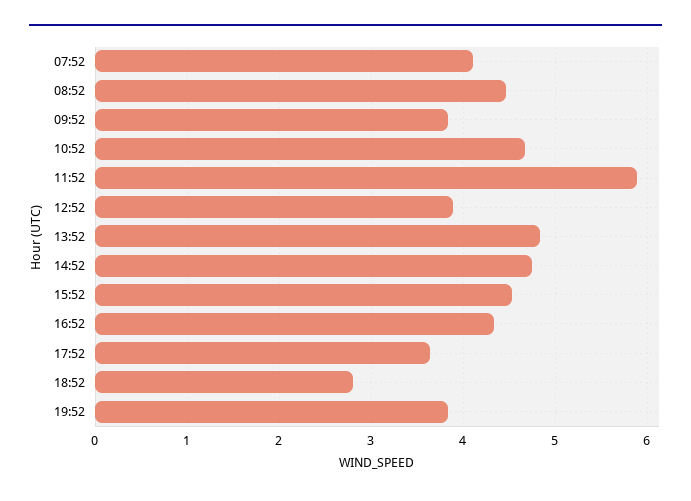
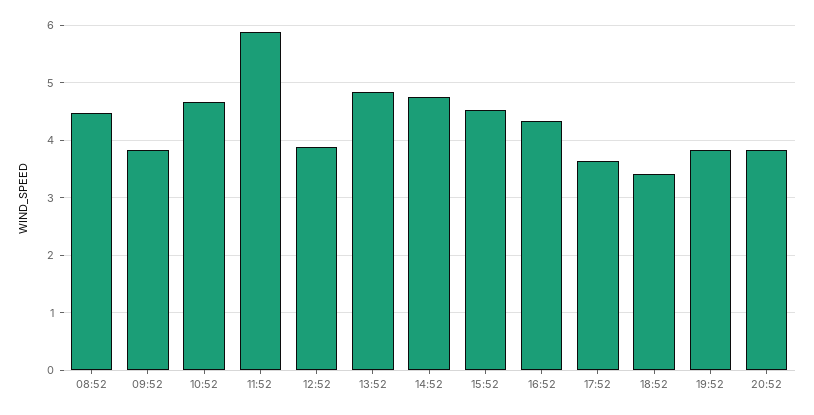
07:52: 4.1 -> none
18:52: 2.8 -> 3.4
20:52: none -> 3.8

